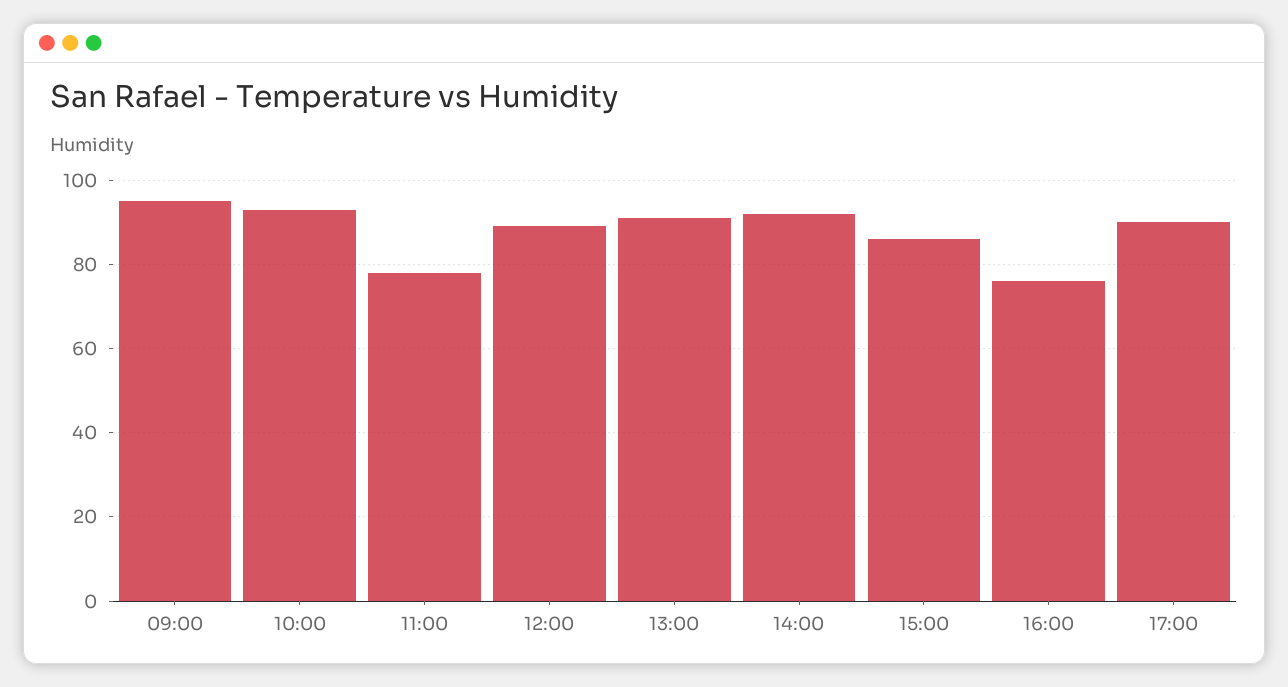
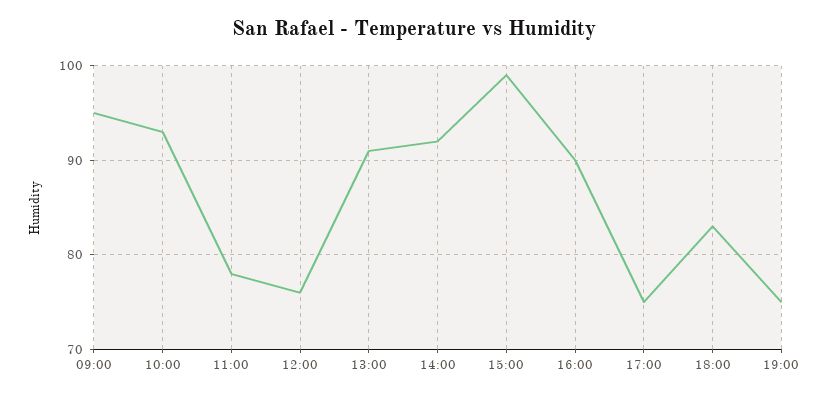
12:00: 90 -> 76
15:00: 85 -> 99
16:00: 75 -> 90
17:00: 90 -> 75
18:00: none -> 83
19:00: none -> 75

